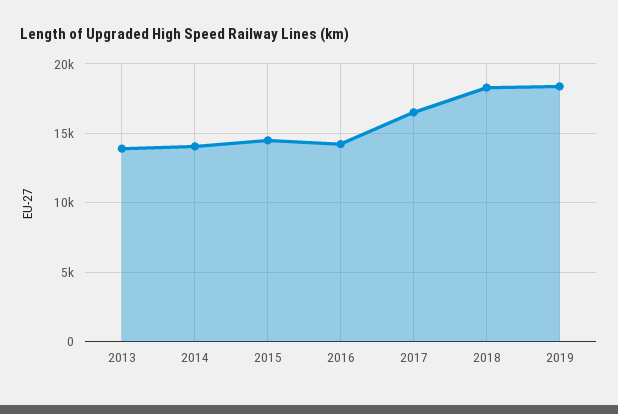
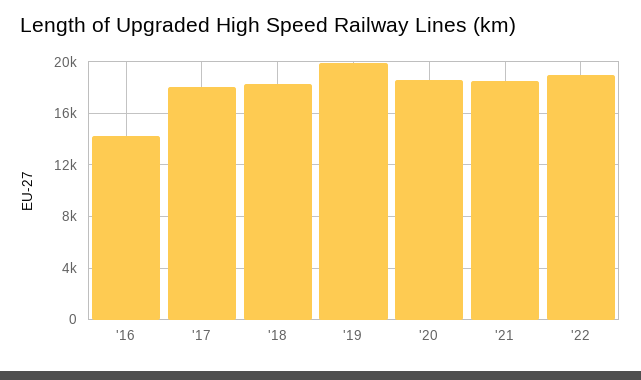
2013: 14000 -> none
2014: 14000 -> none
2015: 14500 -> none
2017: 16500 -> 18000
2019: 18500 -> 20000
'20: none -> 18500
'21: none -> 18500
'22: none -> 19000

